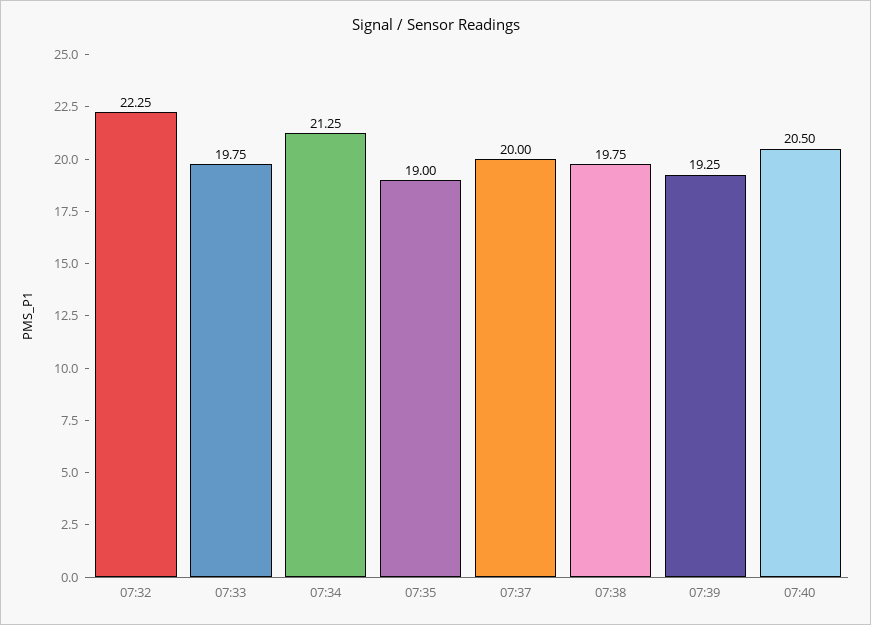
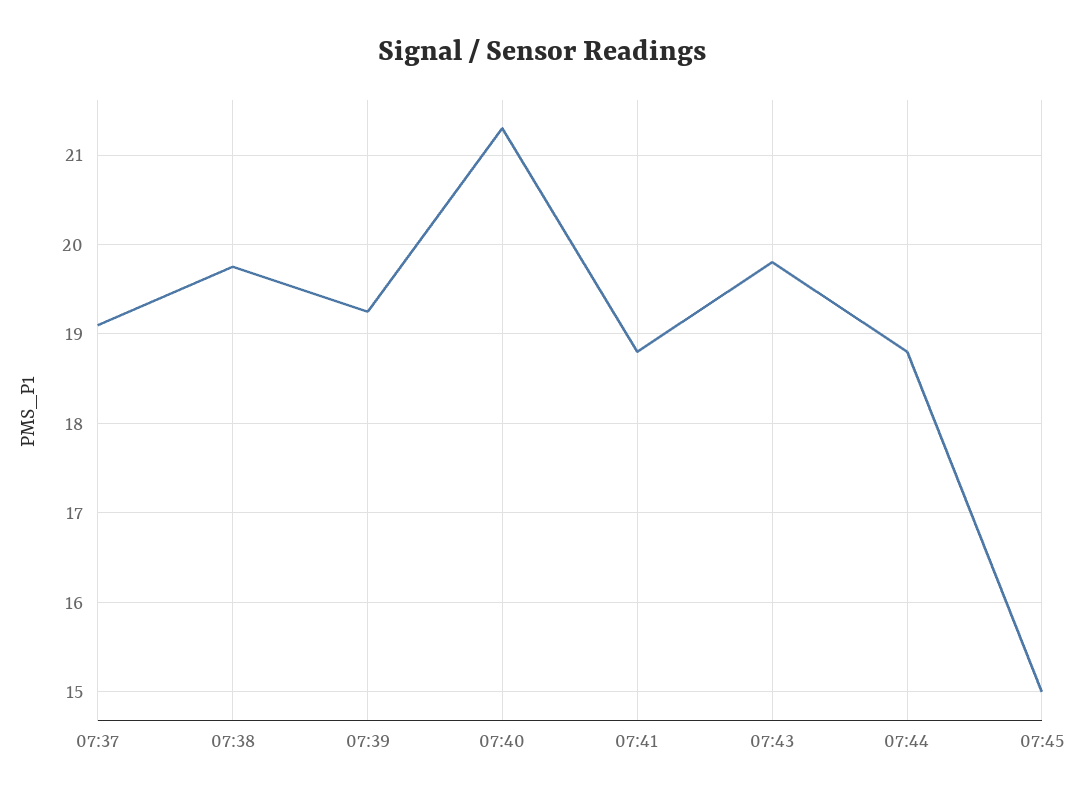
07:32: 22.25 -> none
07:33: 19.75 -> none
07:34: 21.25 -> none
07:35: 19 -> none
07:37: 20 -> 19.1
07:40: 20.5 -> 21.3
07:41: none -> 18.8
07:43: none -> 19.8
07:44: none -> 18.8
07:45: none -> 15

